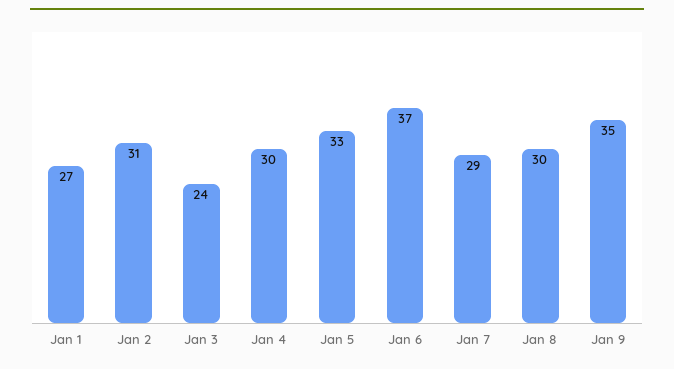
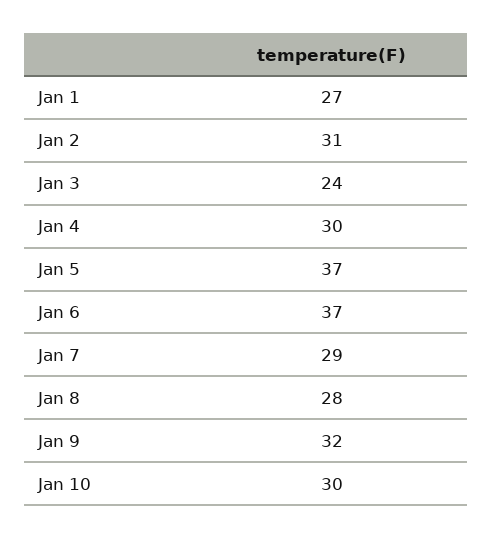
Jan 5: 33 -> 37
Jan 8: 30 -> 28
Jan 9: 35 -> 32
Jan 10: none -> 30

